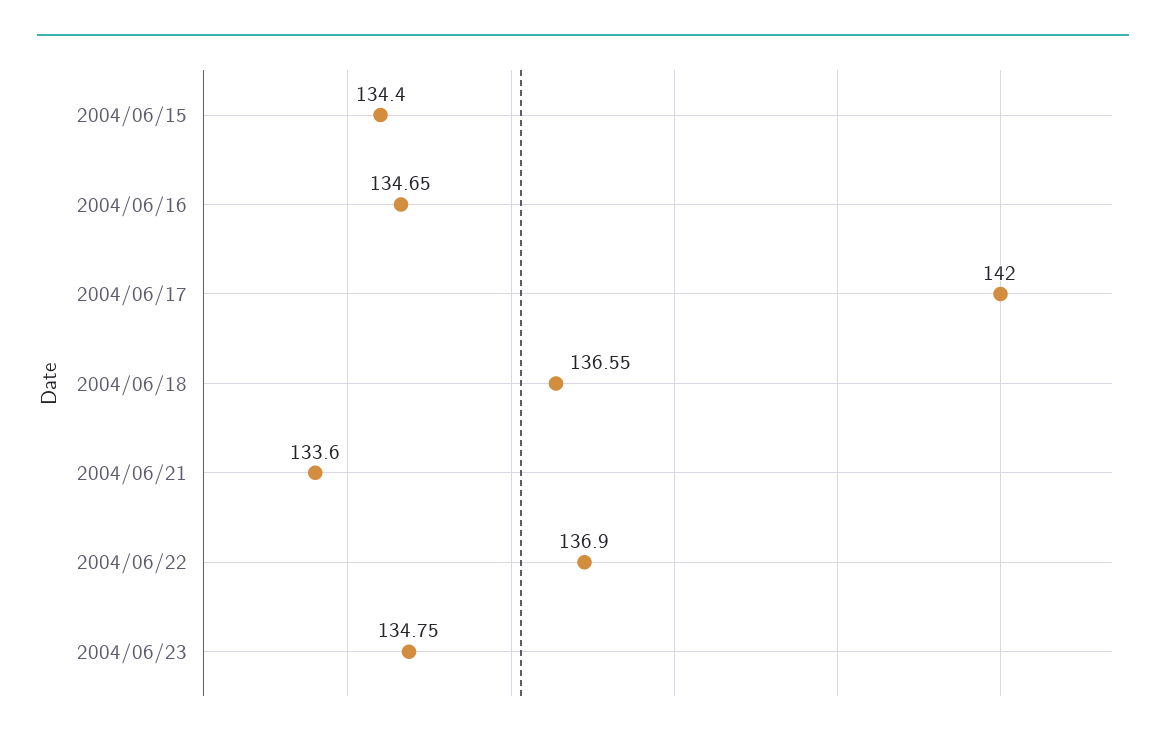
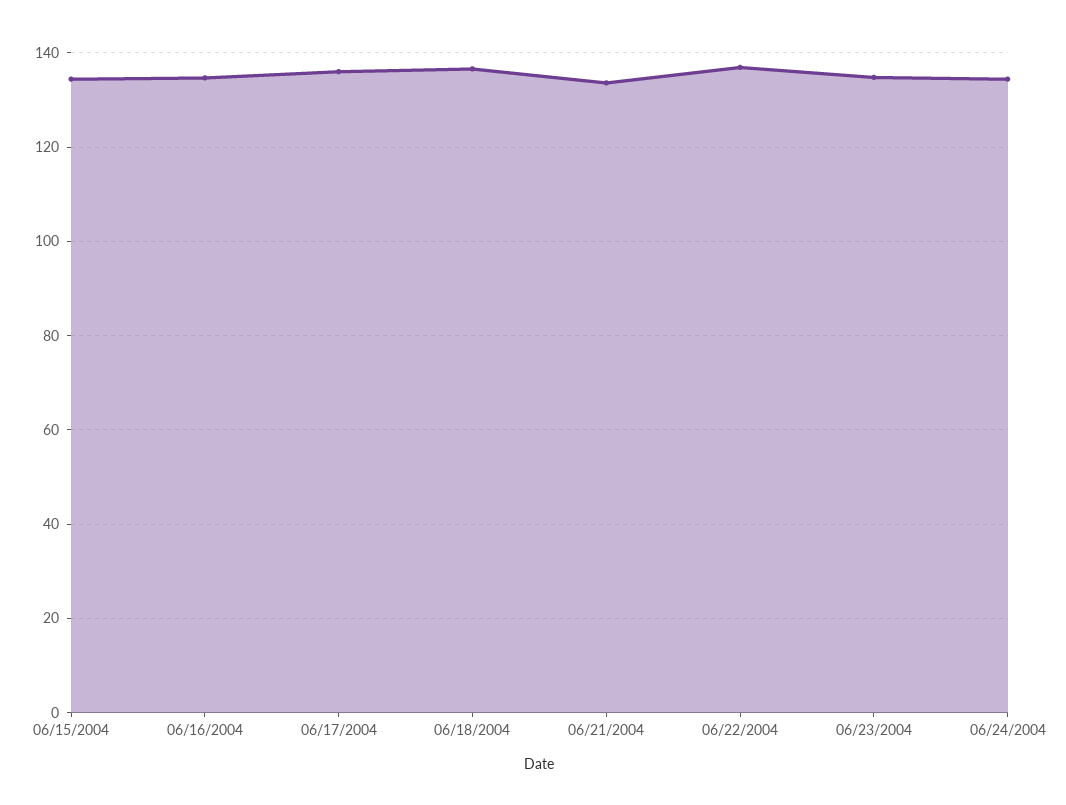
2004/06/17: 142 -> 136
06/24/2004: none -> 134

